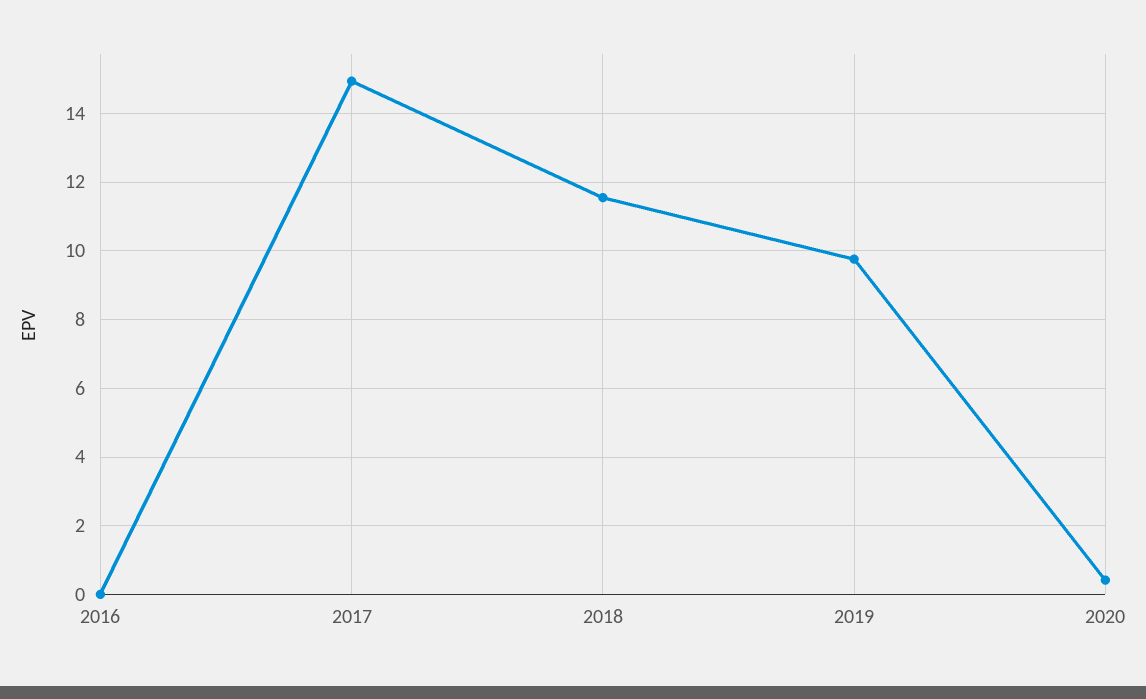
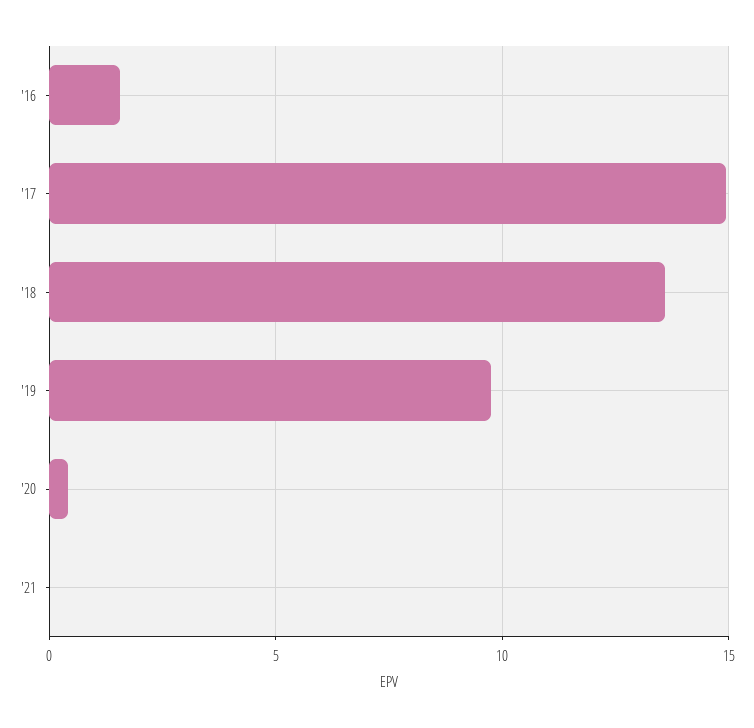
2016: 0 -> 1.5
2018: 11.6 -> 13.5
'21: none -> 0

